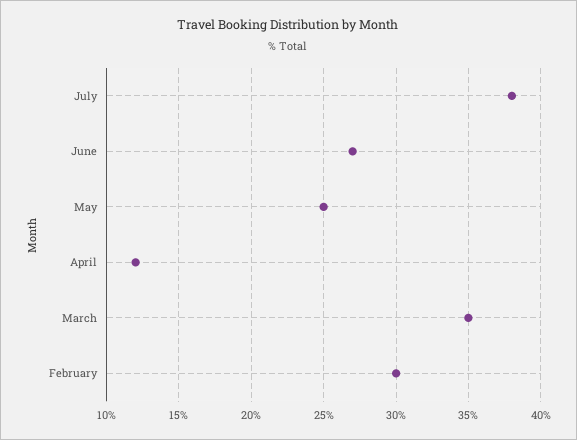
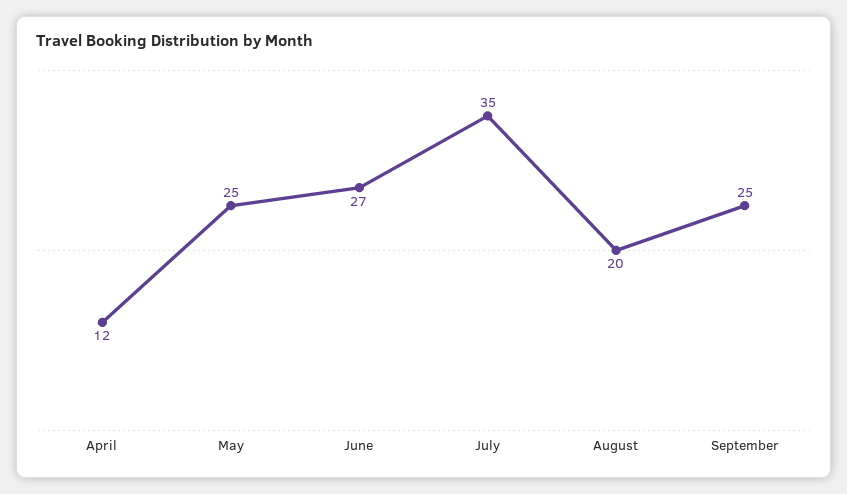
July: 38 -> 35
March: 35 -> none
February: 30 -> none
August: none -> 20
September: none -> 25

